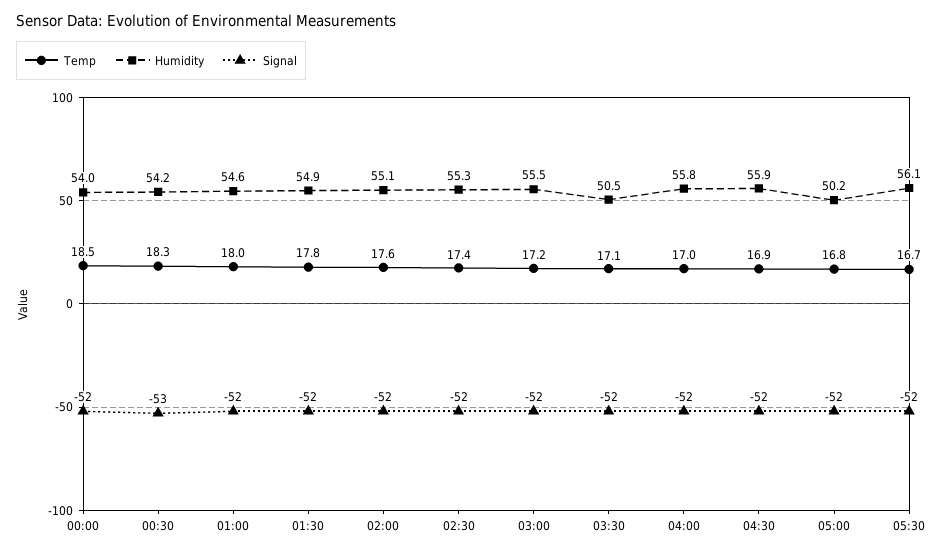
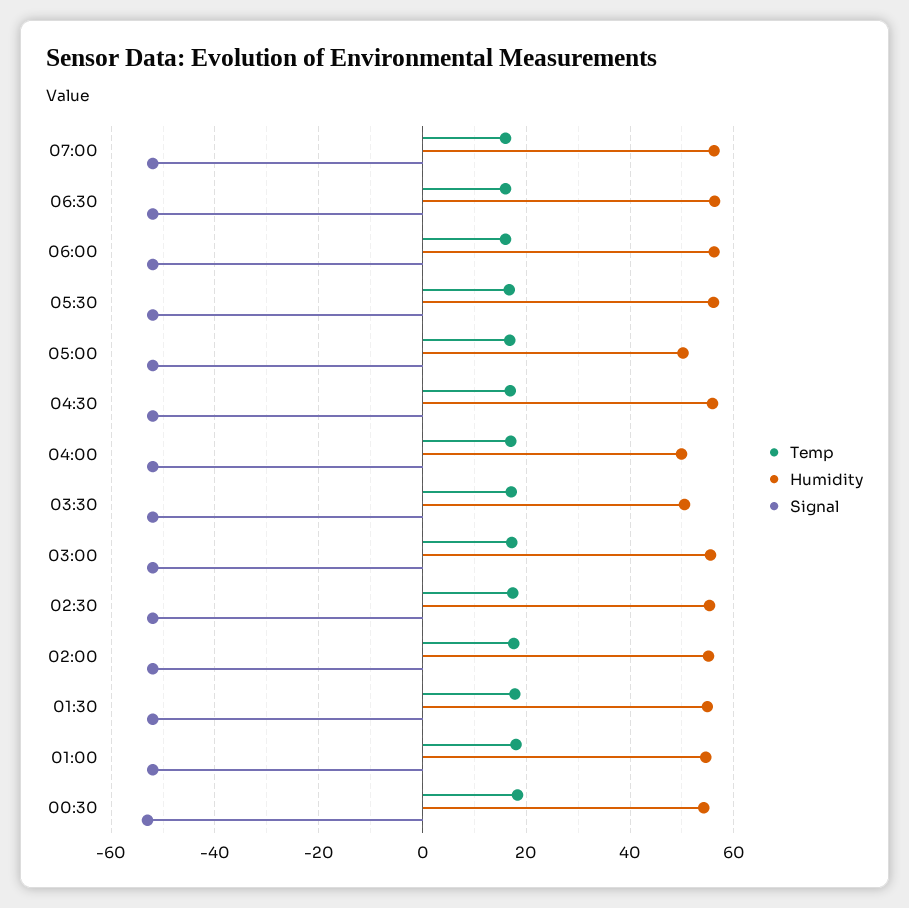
Temp, 00:00: 18.5 -> none
Humidity, 00:00: 54 -> none
Signal, 00:00: -52 -> none
Humidity, 04:00: 55.8 -> 50
Temp, 07:00: none -> 16
Humidity, 07:00: none -> 56
Signal, 07:00: none -> -52
Temp, 06:30: none -> 16
Humidity, 06:30: none -> 56
Signal, 06:30: none -> -52
Temp, 06:00: none -> 16
Humidity, 06:00: none -> 56
Signal, 06:00: none -> -52

